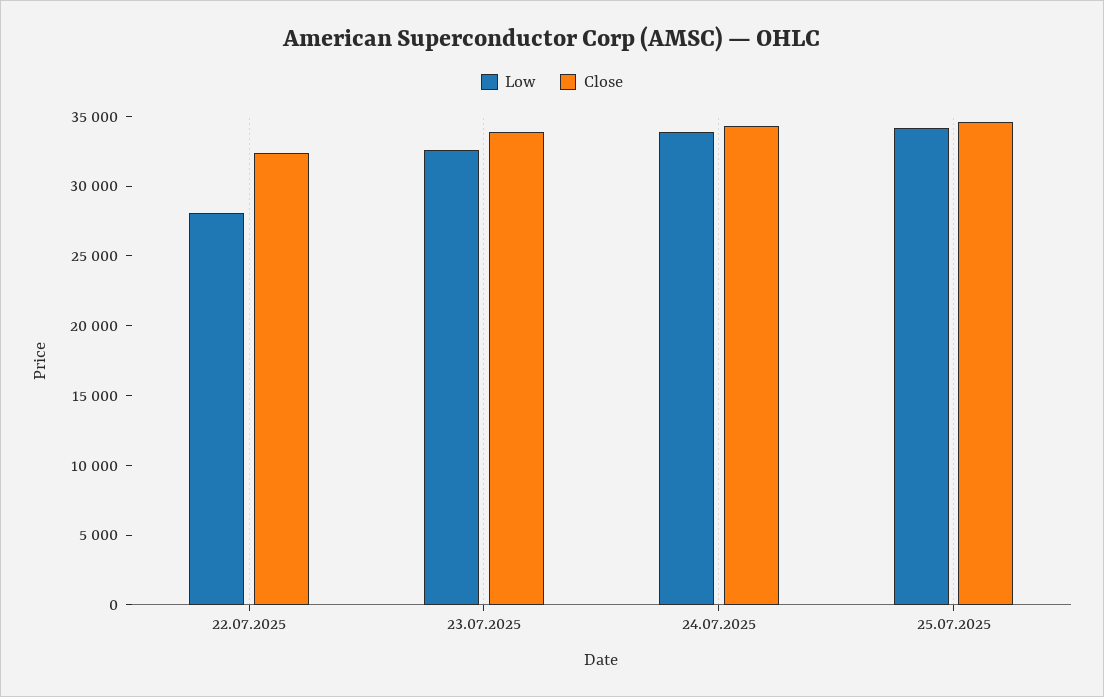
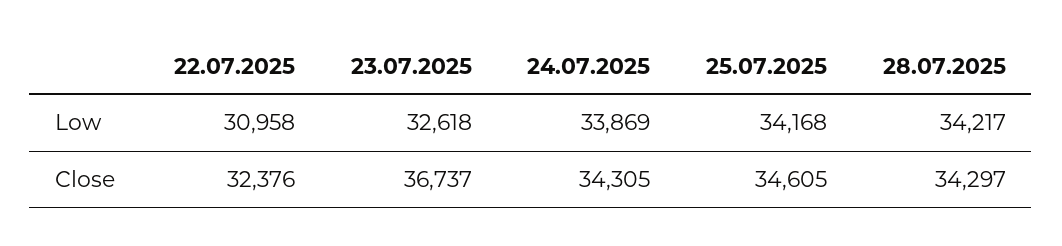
Low, 22.07.2025: 28000 -> 30958
Close, 23.07.2025: 34000 -> 36737
Low, 28.07.2025: none -> 34217
Close, 28.07.2025: none -> 34297

